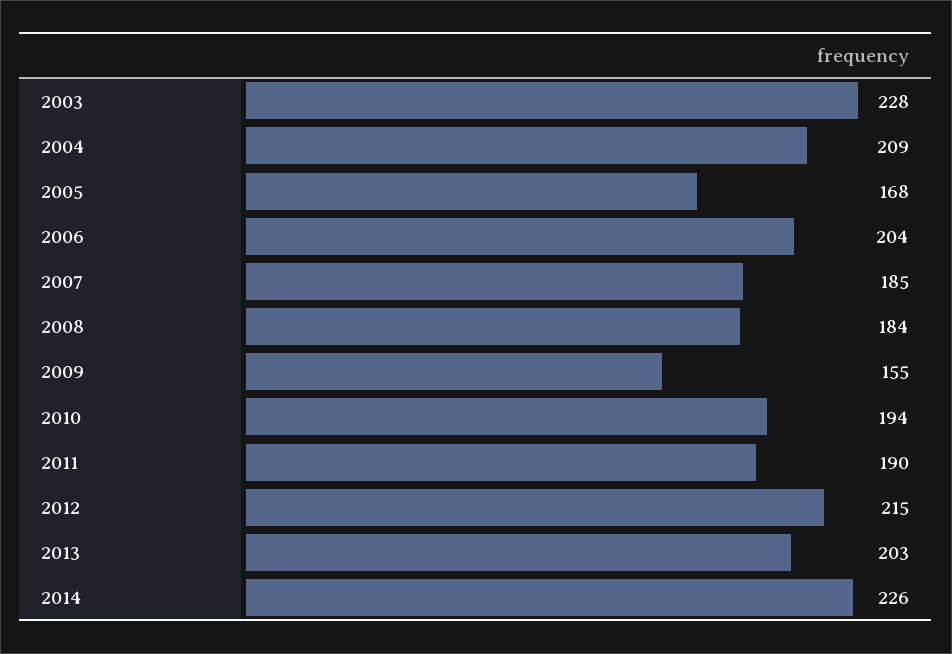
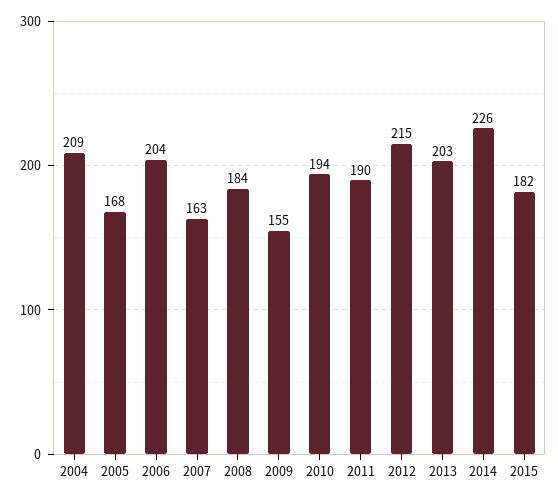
2003: 228 -> none
2007: 185 -> 163
2015: none -> 182

